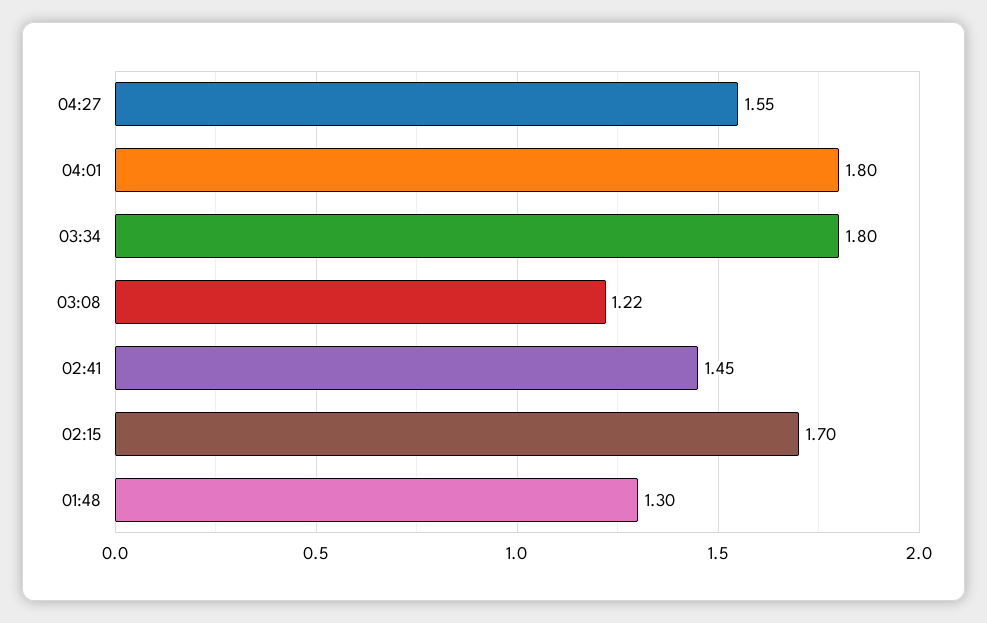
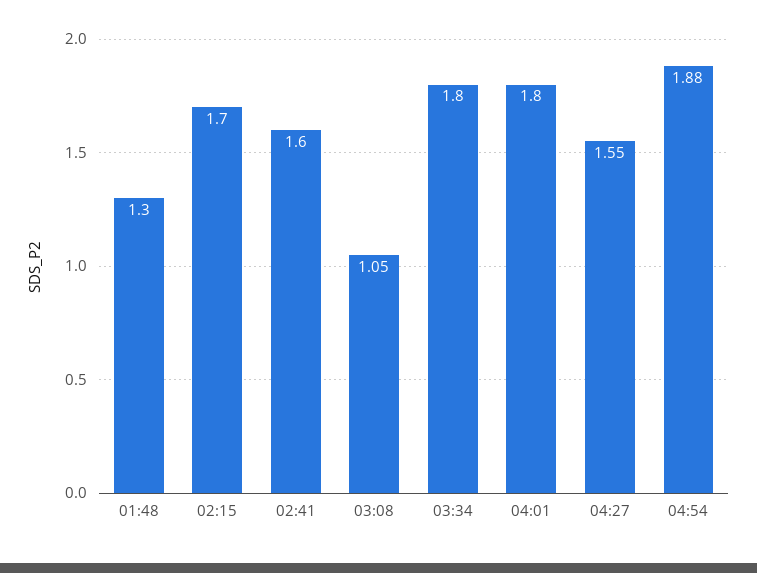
03:08: 1.22 -> 1.05
02:41: 1.45 -> 1.6
04:54: none -> 1.88

